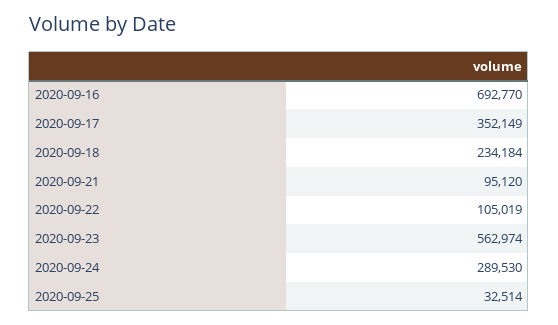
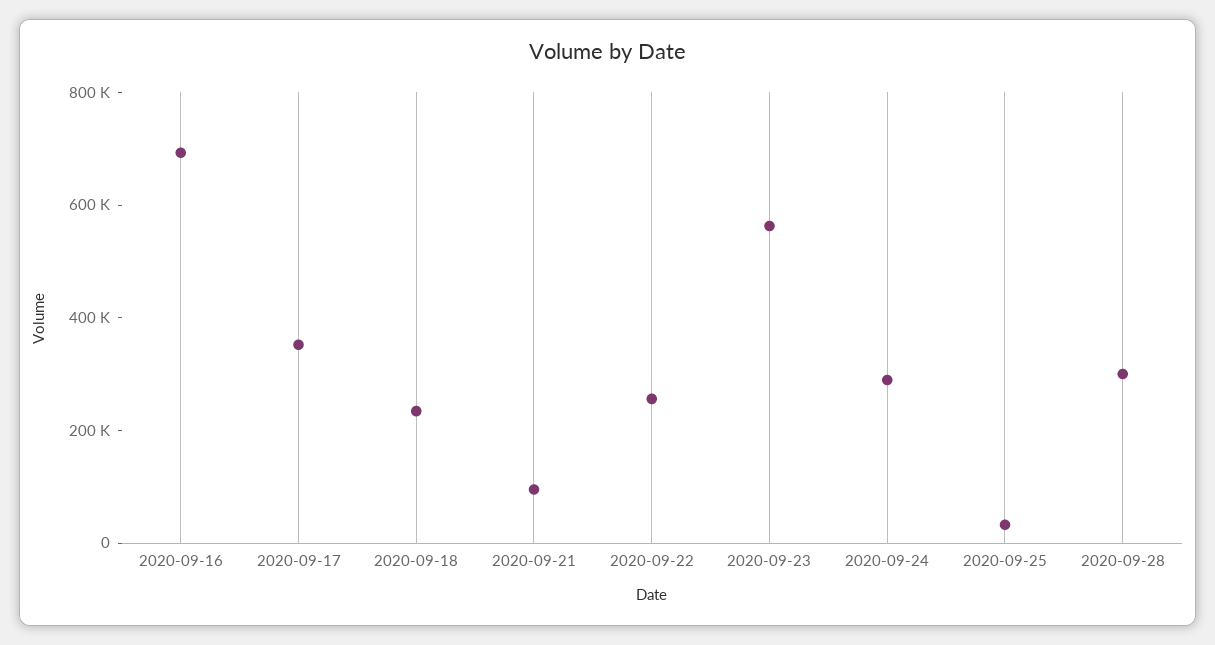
2020-09-22: 105019 -> 250000
2020-09-28: none -> 300000

